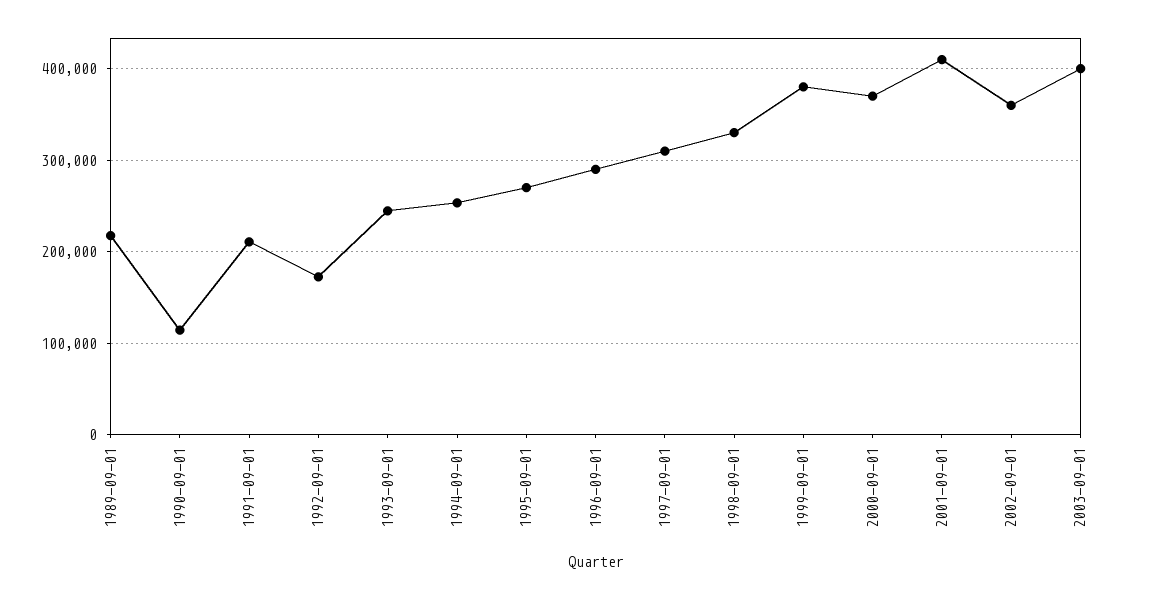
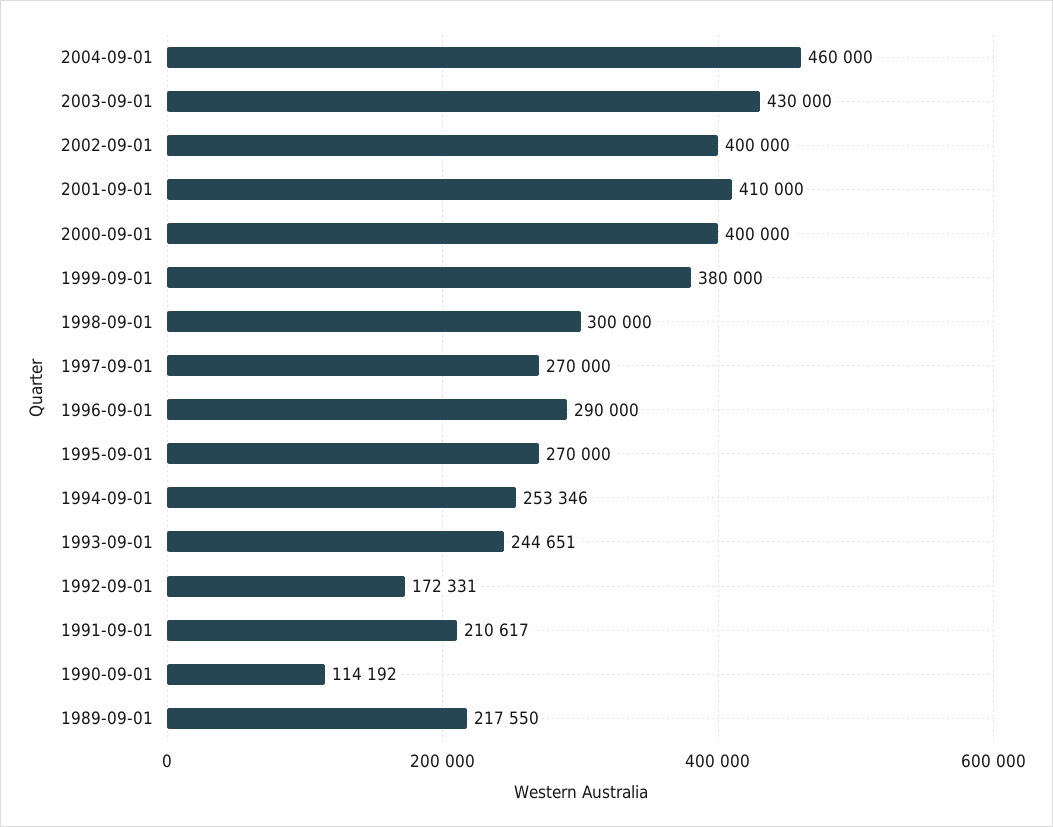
1997-09-01: 310000 -> 270000
1998-09-01: 330000 -> 300000
2000-09-01: 370000 -> 400000
2002-09-01: 360000 -> 400000
2003-09-01: 400000 -> 430000
2004-09-01: none -> 460000

